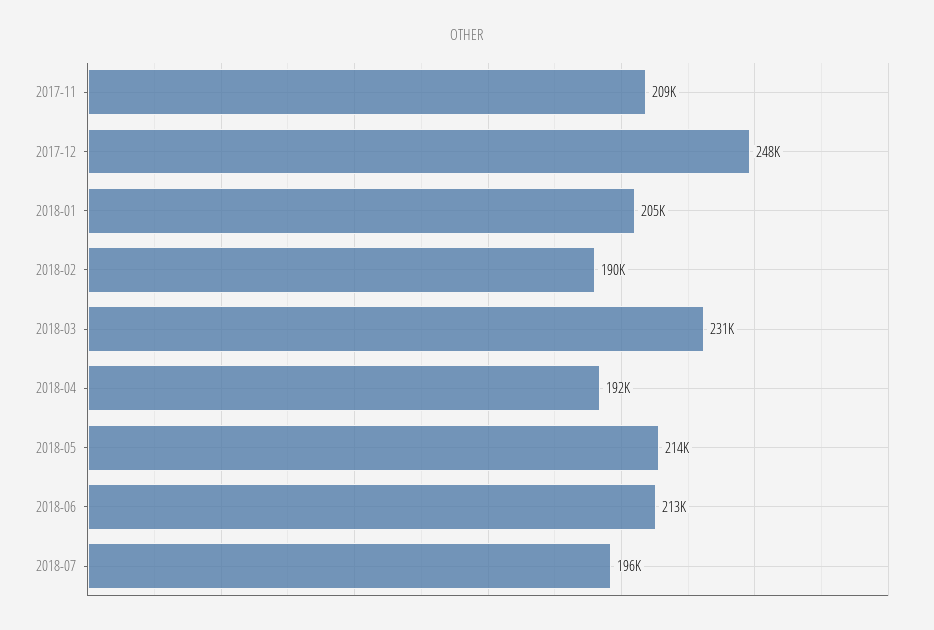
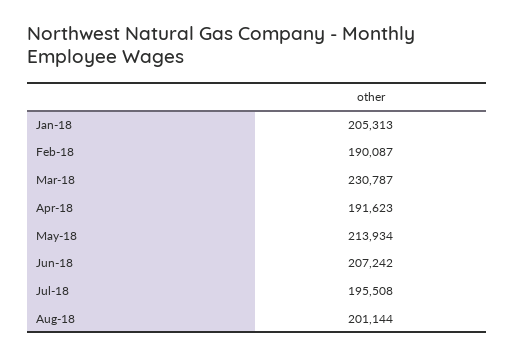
2017-11: 209000 -> none
2017-12: 248000 -> none
2018-06: 213000 -> 207242
Aug-18: none -> 201144

